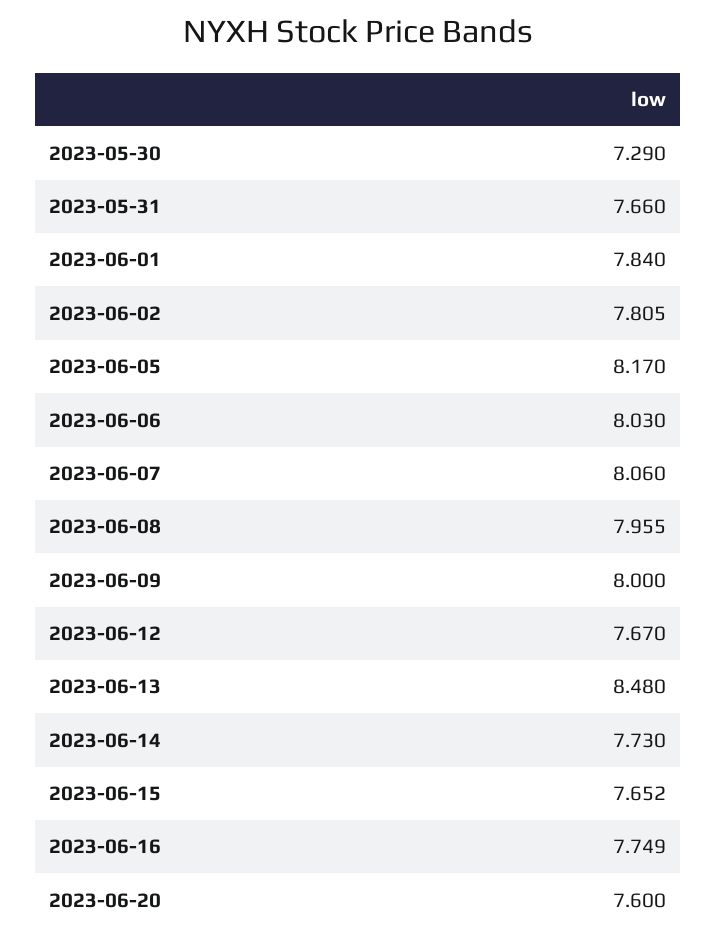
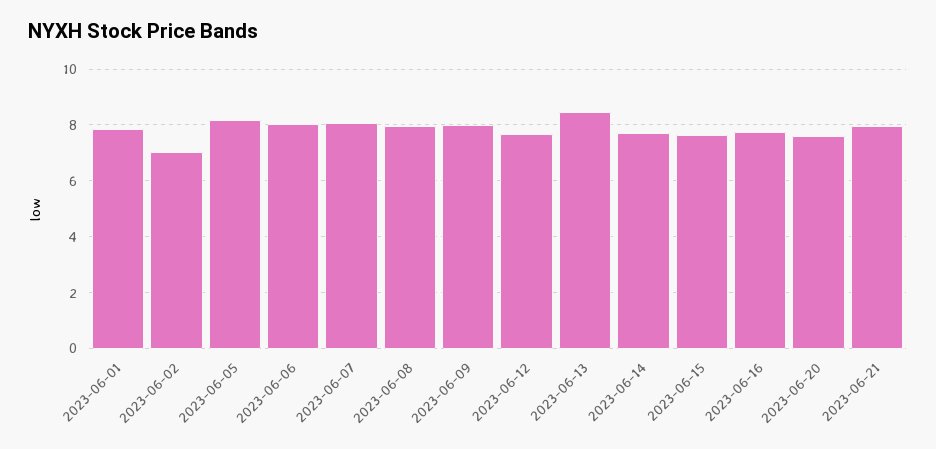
2023-05-30: 7.29 -> none
2023-05-31: 7.66 -> none
2023-06-02: 7.805 -> 7
2023-06-21: none -> 8

